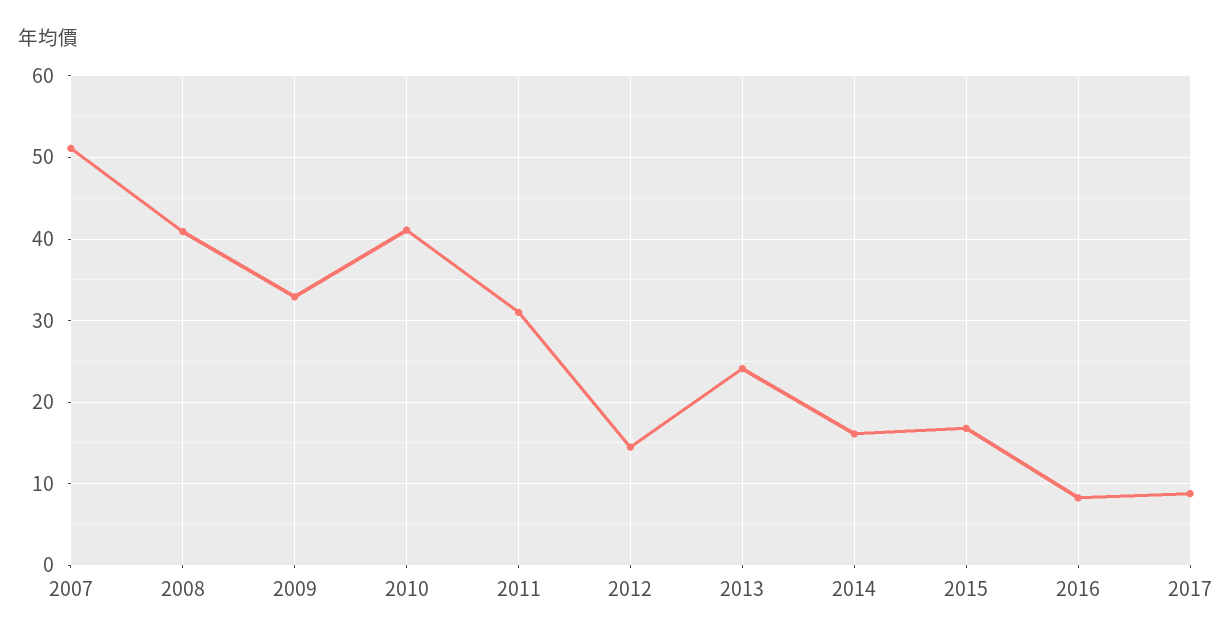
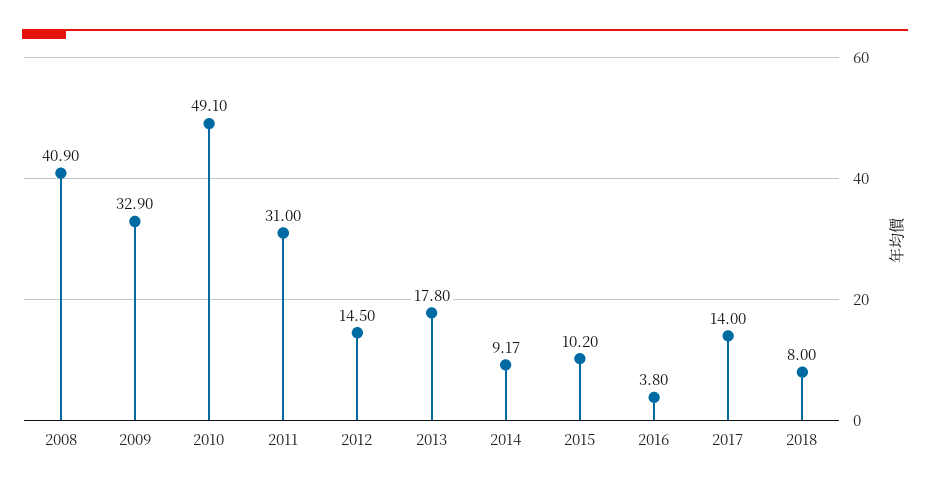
2007: 51 -> none
2010: 41 -> 49.1
2013: 24 -> 17.8
2014: 16 -> 9.17
2015: 17 -> 10.2
2016: 8 -> 3.8
2017: 9 -> 14
2018: none -> 8

